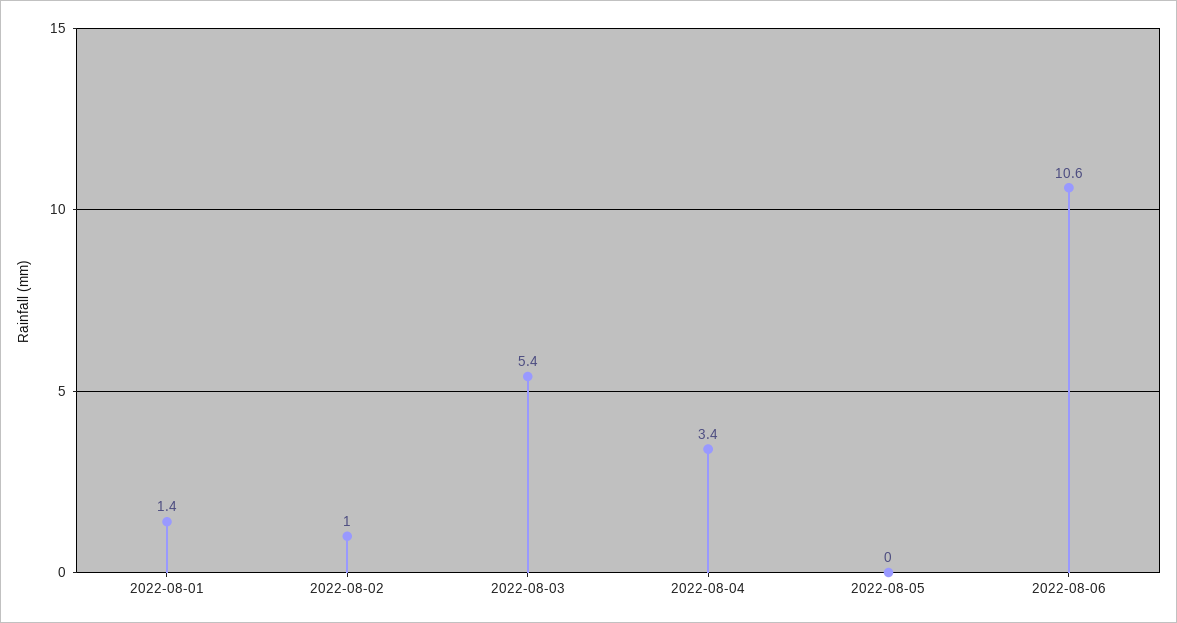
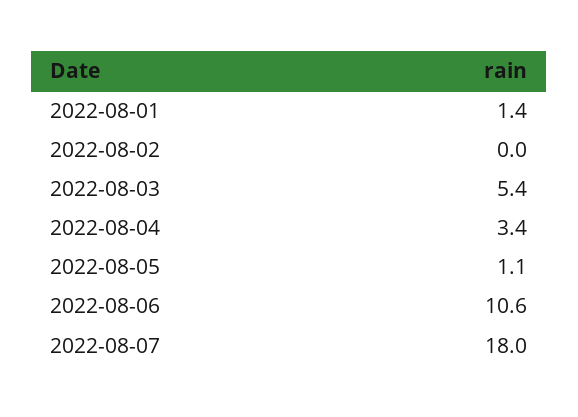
2022-08-02: 1 -> 0
2022-08-05: 0 -> 1.1
2022-08-07: none -> 18

